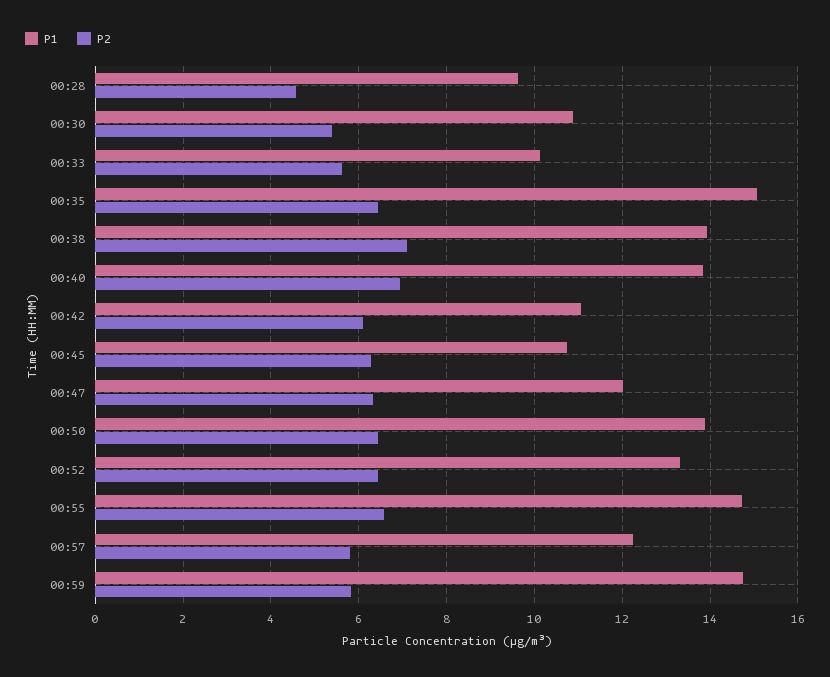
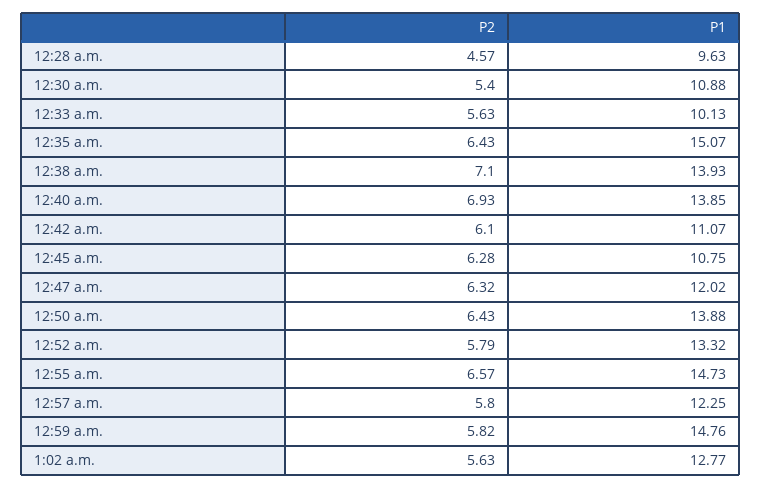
P2, 00:52: 6.4 -> 5.79
P2, 1:02 a.m.: none -> 5.63
P1, 1:02 a.m.: none -> 12.77

